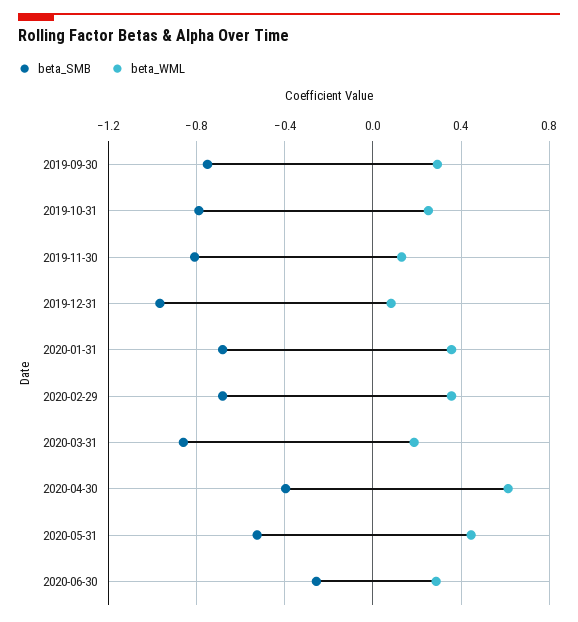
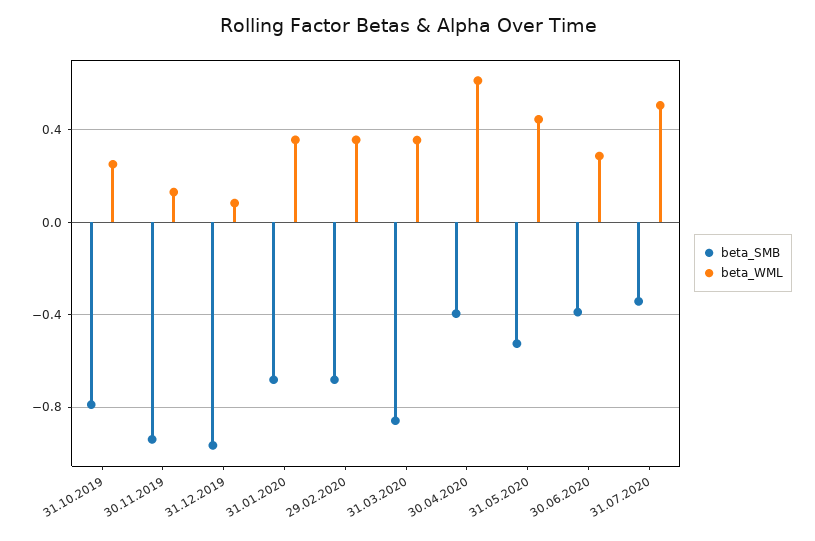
beta_SMB, 2019-09-30: -0.75 -> none
beta_WML, 2019-09-30: 0.3 -> none
beta_SMB, 2019-11-30: -0.8 -> -0.95
beta_WML, 2020-03-31: 0.2 -> 0.35
beta_SMB, 2020-06-30: -0.25 -> -0.4
beta_SMB, 31.07.2020: none -> -0.35
beta_WML, 31.07.2020: none -> 0.5

